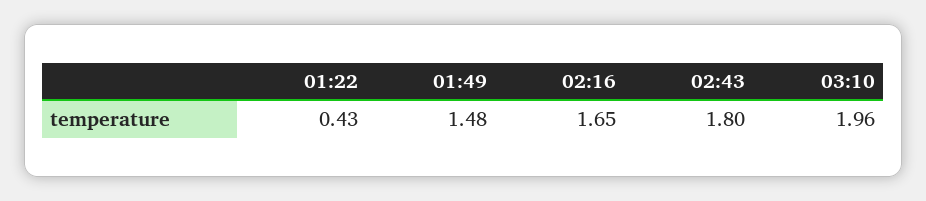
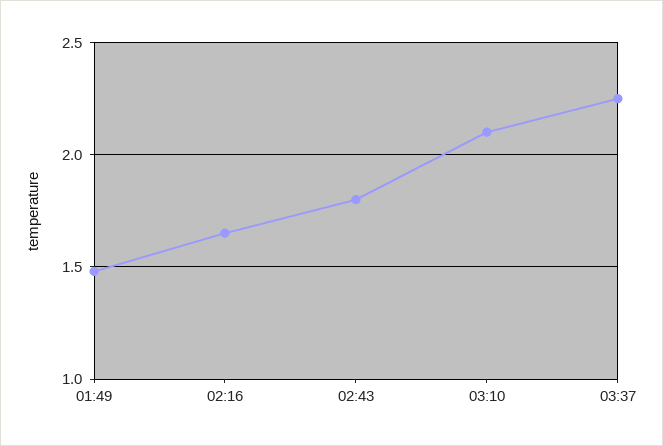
01:22: 0.43 -> none
03:10: 1.96 -> 2.1
03:37: none -> 2.25

